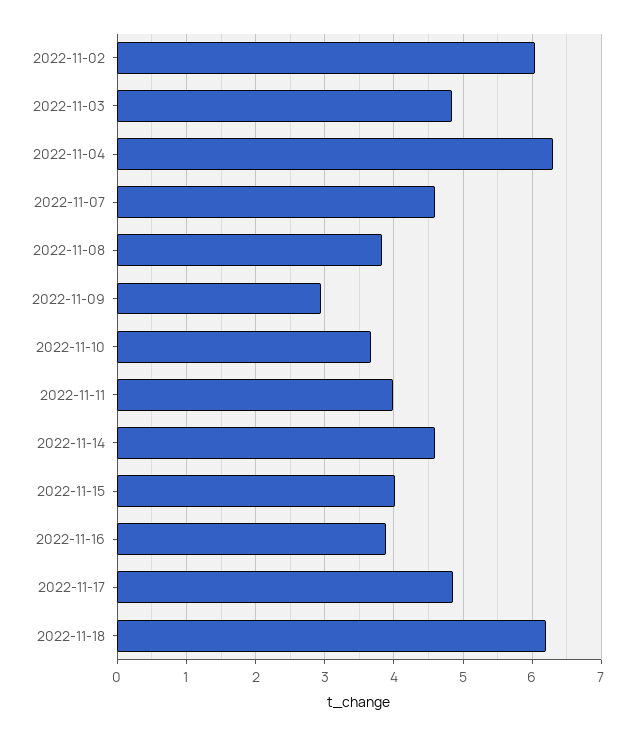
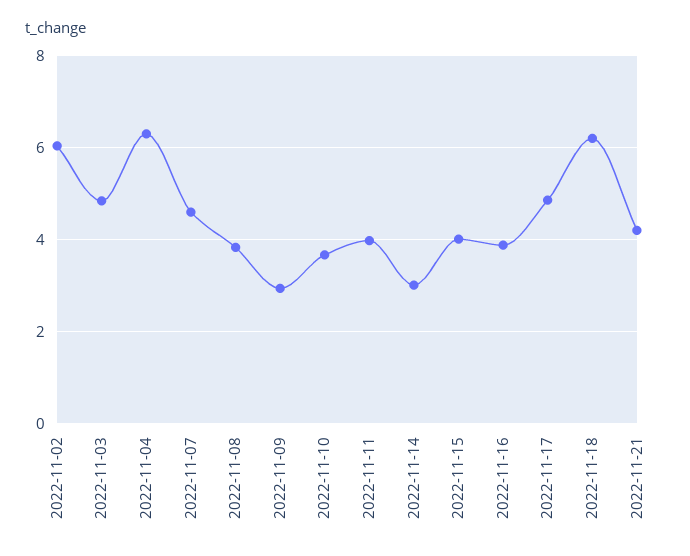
2022-11-14: 4.6 -> 3
2022-11-21: none -> 4.2

